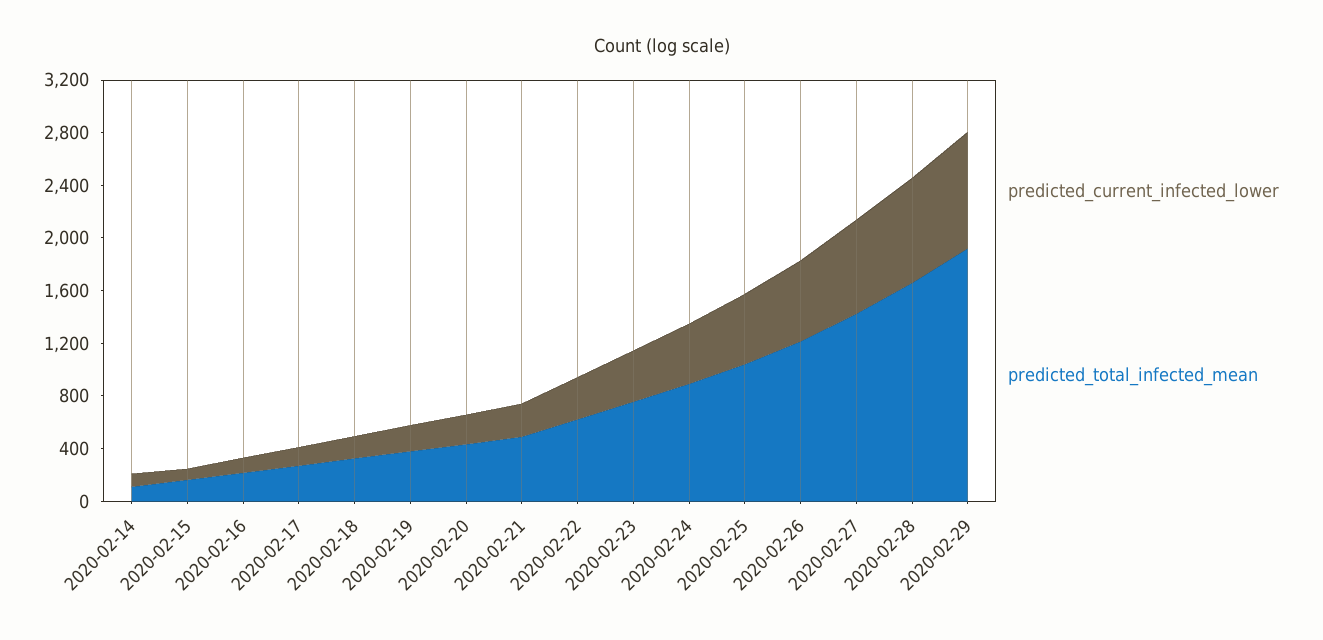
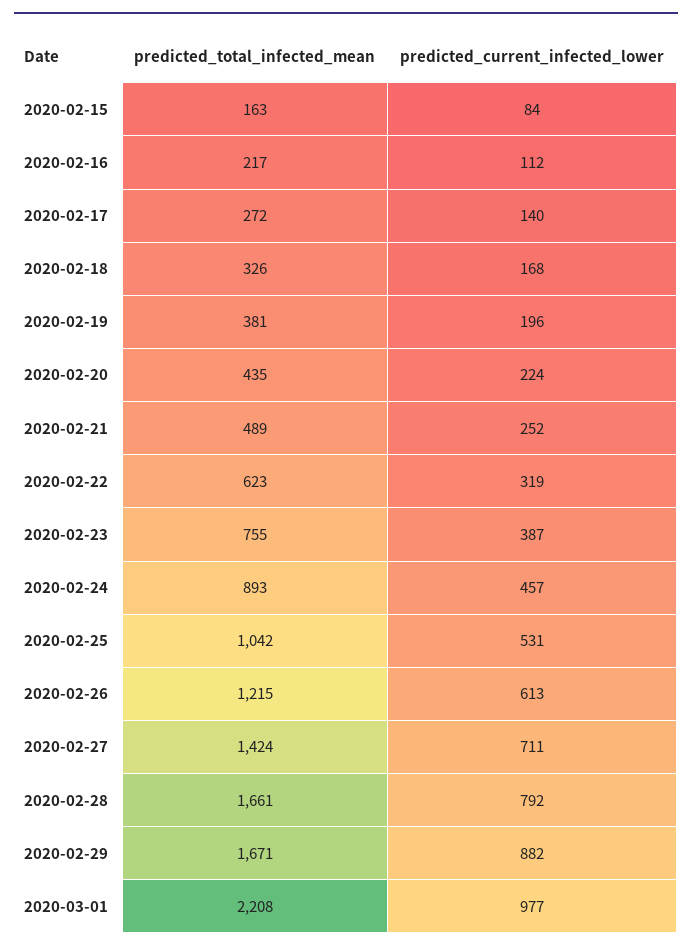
predicted_current_infected_lower, 2020-02-14: 100 -> none
predicted_total_infected_mean, 2020-02-14: 100 -> none
predicted_total_infected_mean, 2020-02-29: 1900 -> 1671
predicted_total_infected_mean, 2020-03-01: none -> 2208
predicted_current_infected_lower, 2020-03-01: none -> 977

